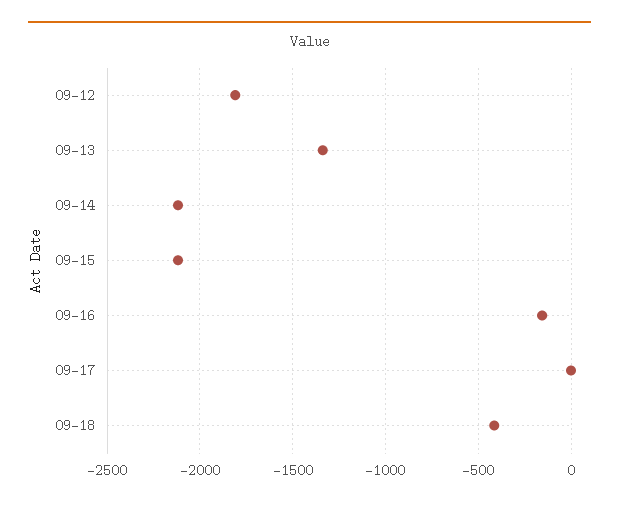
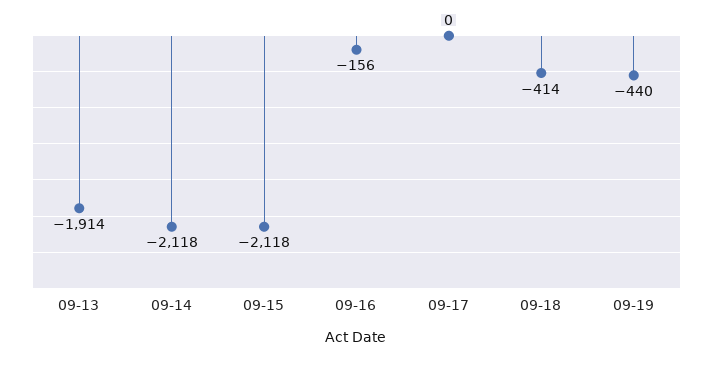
09-12: -1800 -> none
09-13: -1350 -> -1914
09-19: none -> -440

